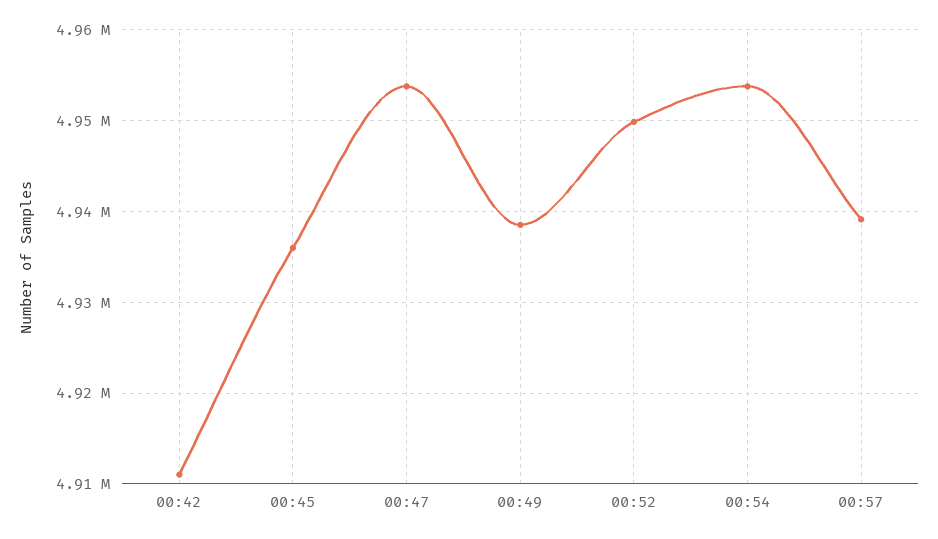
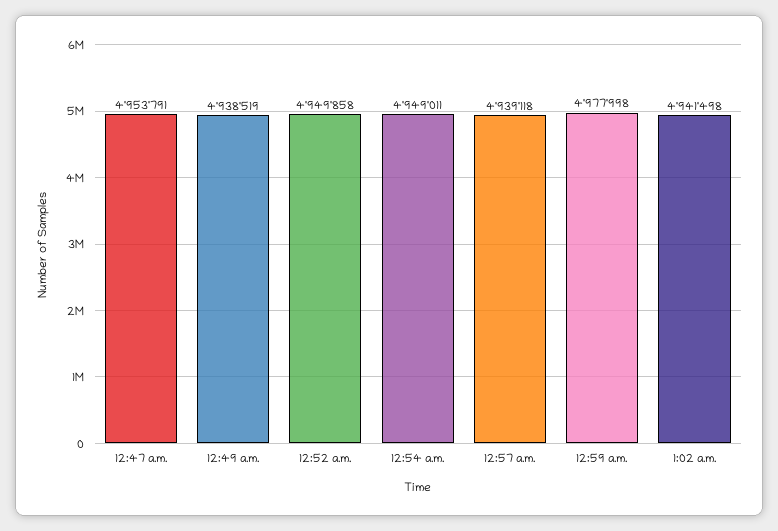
00:42: 4911000 -> none
00:45: 4936000 -> none
00:54: 4954000 -> 4949011
12:59 a.m.: none -> 4977998
1:02 a.m.: none -> 4941498

